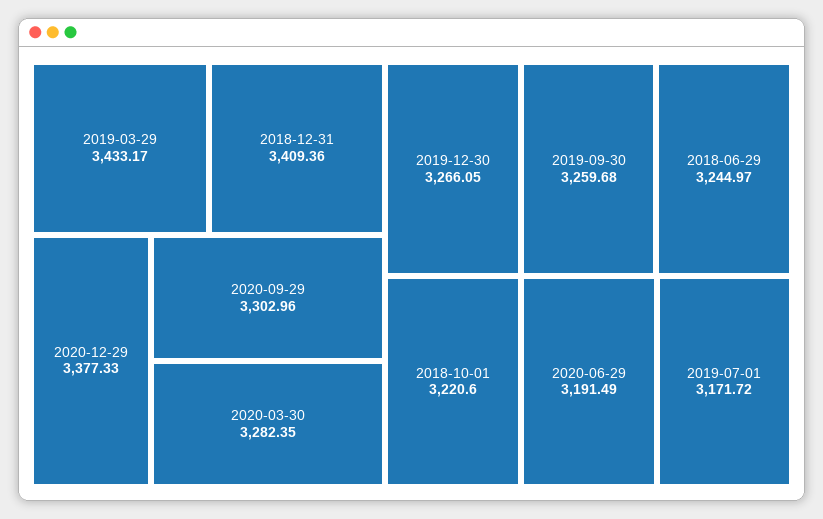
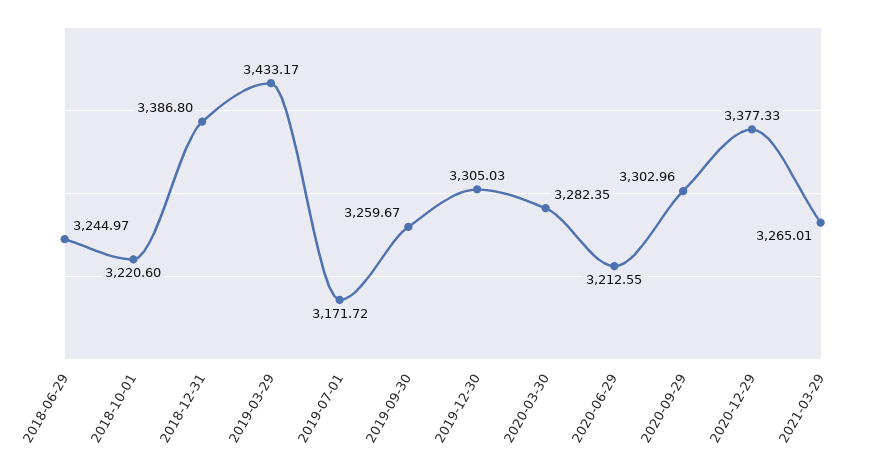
2018-12-31: 3409.36 -> 3386.8
2019-12-30: 3266.05 -> 3305.03
2019-09-30: 3259.68 -> 3259.67
2020-06-29: 3191.49 -> 3212.55
2021-03-29: none -> 3265.01

